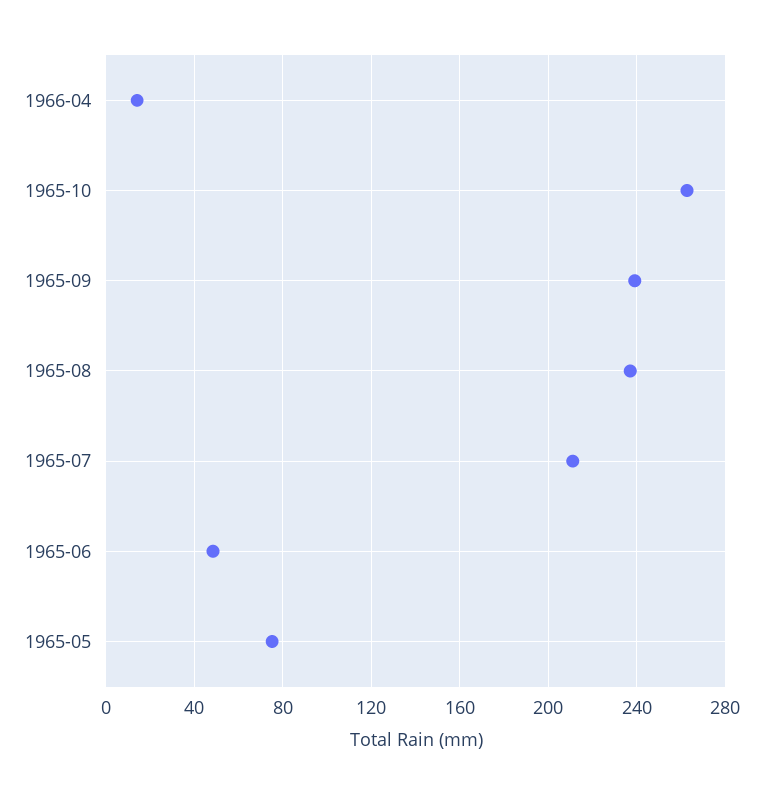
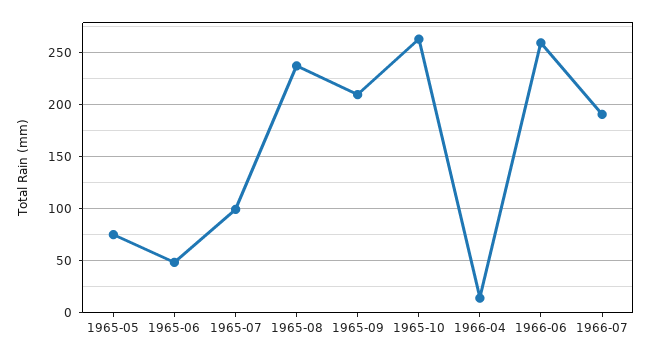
1965-09: 240 -> 210
1965-07: 210 -> 100
1966-06: none -> 260
1966-07: none -> 190

